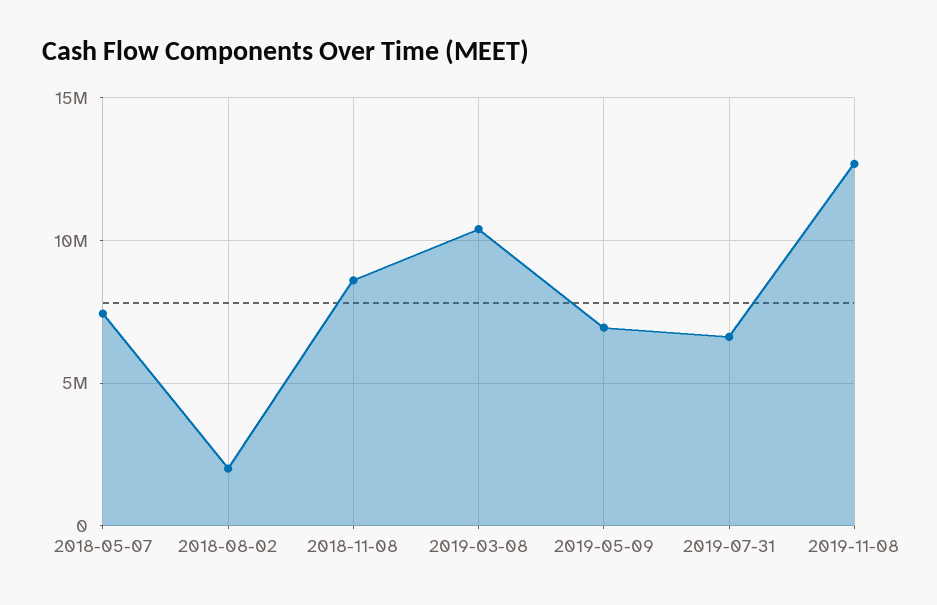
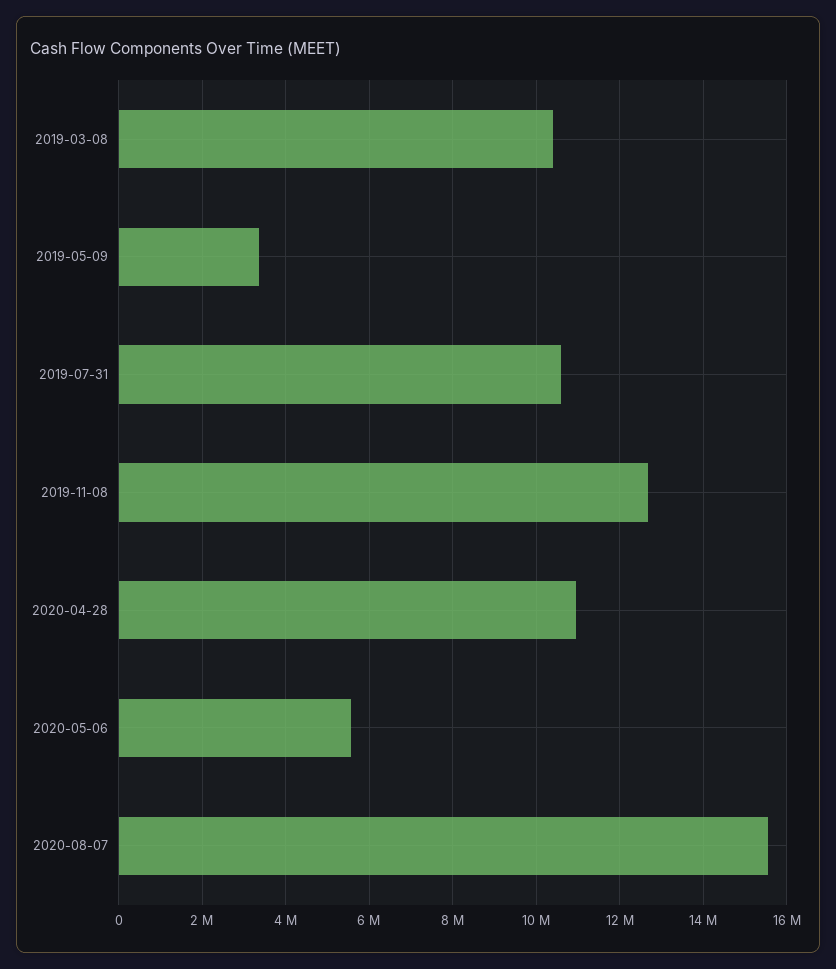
2018-05-07: 7500000 -> none
2018-08-02: 2000000 -> none
2018-11-08: 8500000 -> none
2019-05-09: 7000000 -> 3400000
2019-07-31: 6500000 -> 10600000
2020-04-28: none -> 11000000
2020-05-06: none -> 5600000
2020-08-07: none -> 15600000

